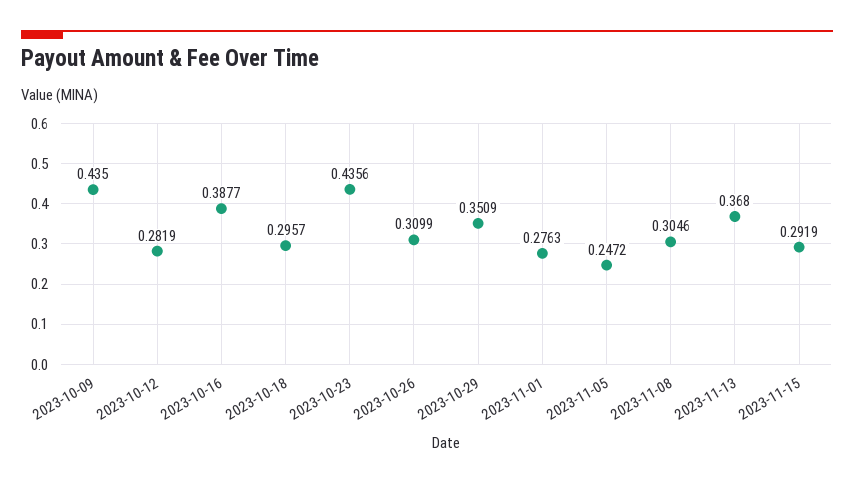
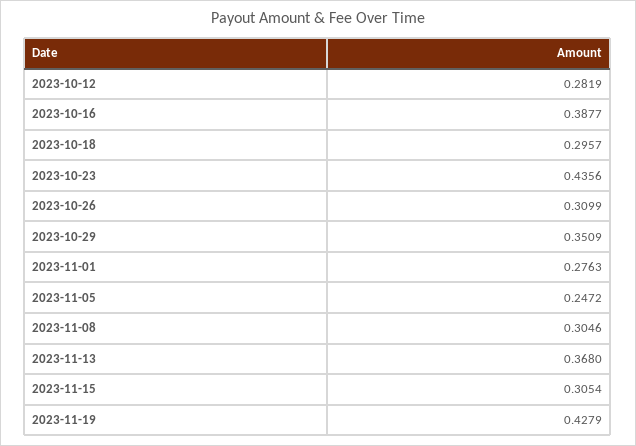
2023-10-09: 0.435 -> none
2023-11-15: 0.2919 -> 0.3054
2023-11-19: none -> 0.4279

